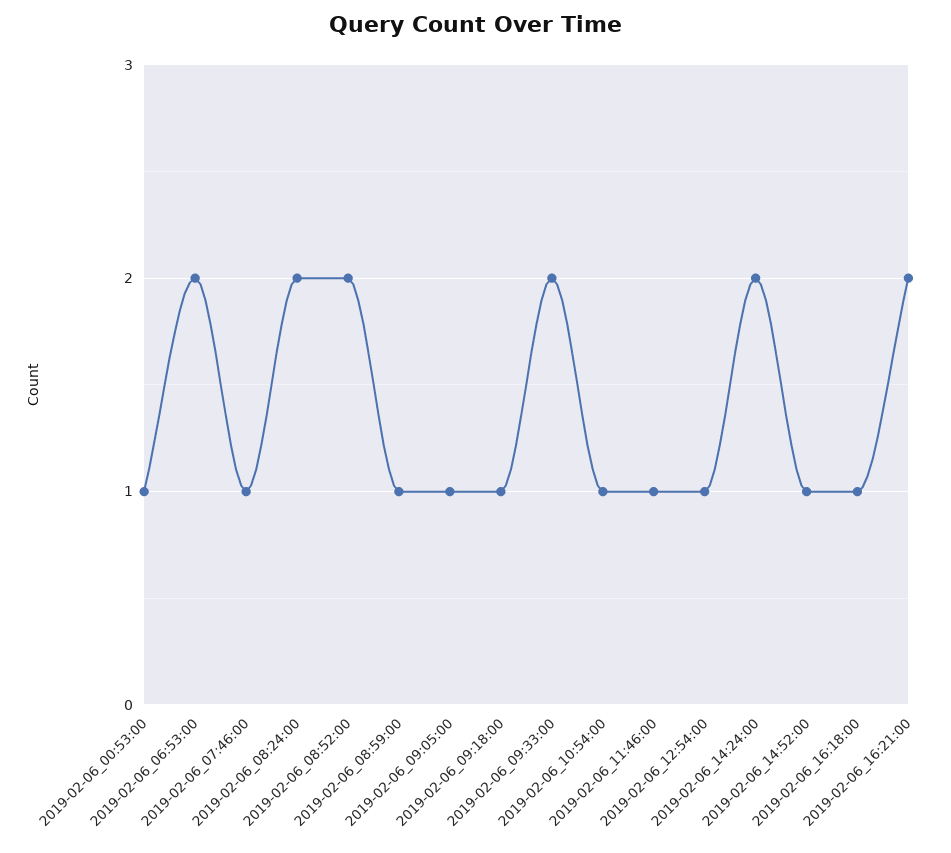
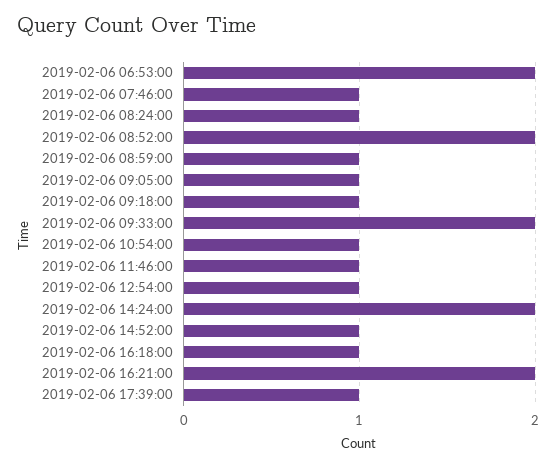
2019-02-06_00:53:00: 1 -> none
2019-02-06_08:24:00: 2 -> 1
2019-02-06 17:39:00: none -> 1

